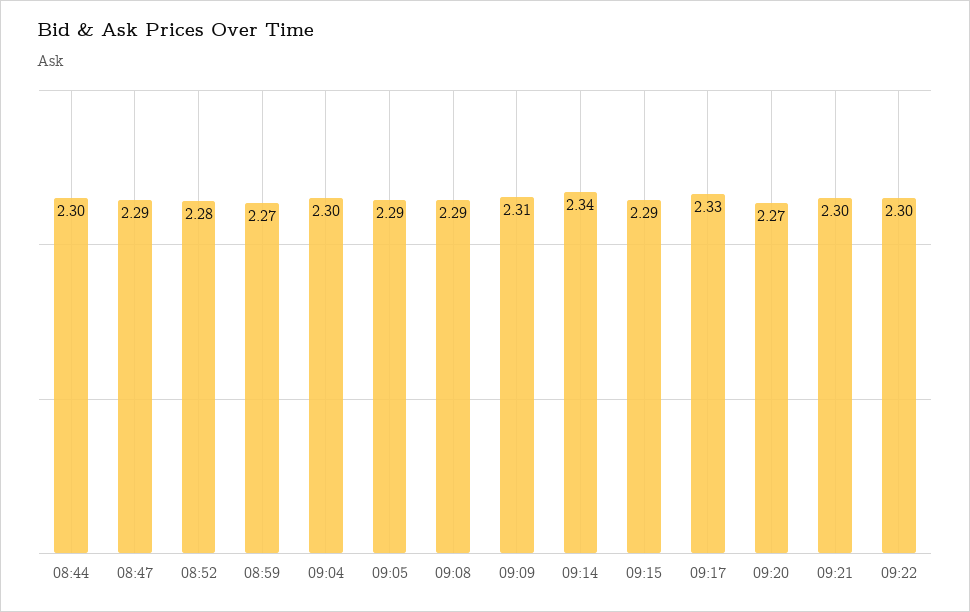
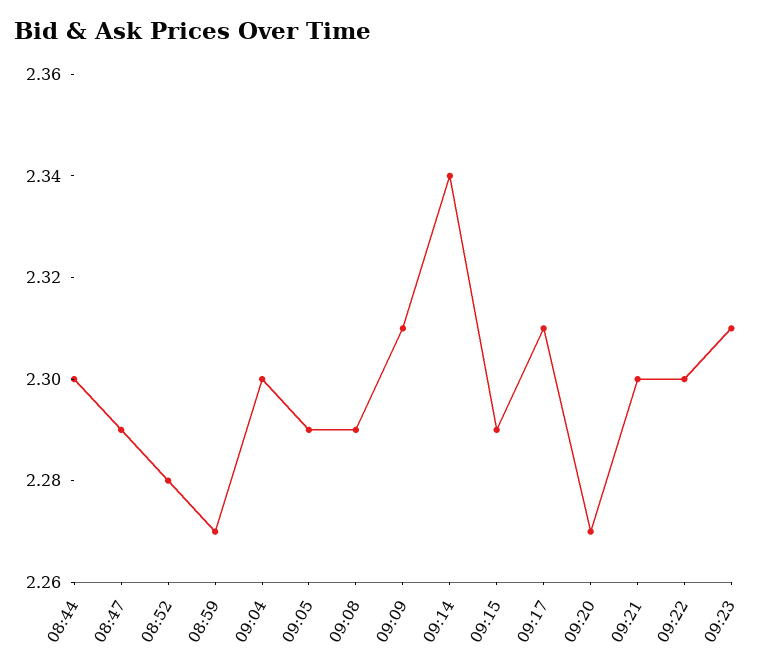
09:17: 2.33 -> 2.31
09:23: none -> 2.31

